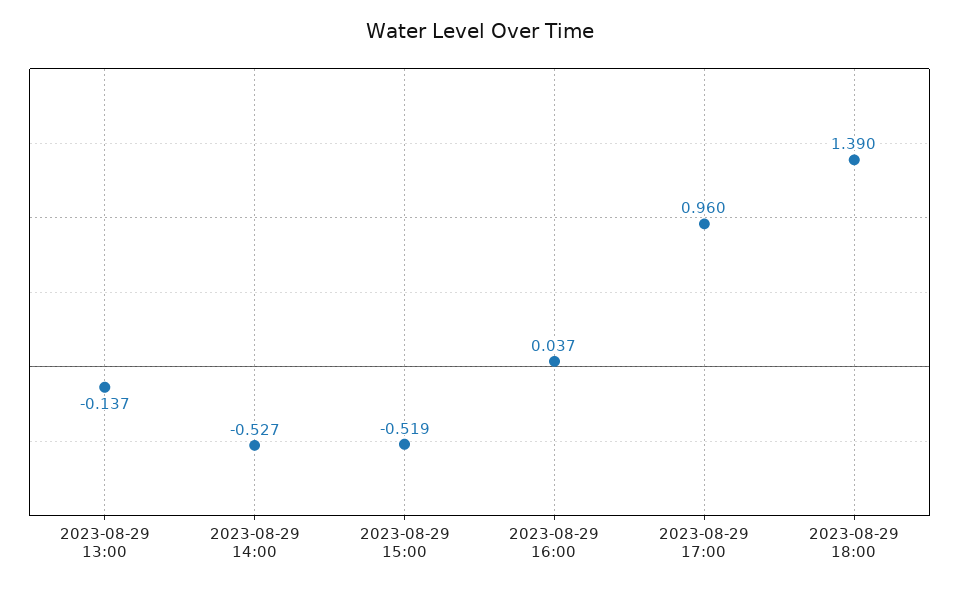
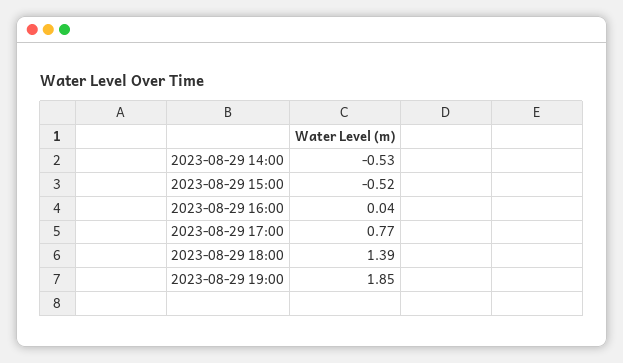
2023-08-29 13:00: -0.137 -> none
2023-08-29 17:00: 0.96 -> 0.77
2023-08-29 19:00: none -> 1.85

